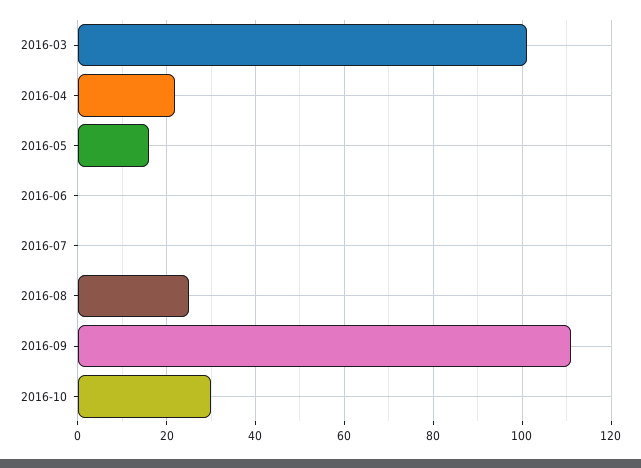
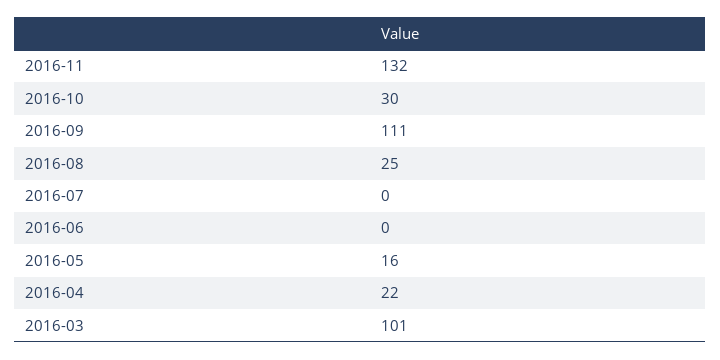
2016-11: none -> 132

